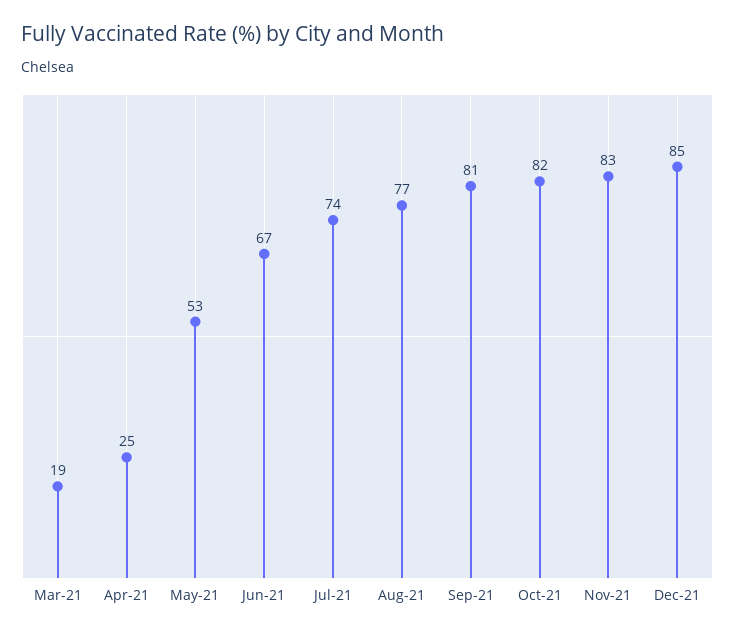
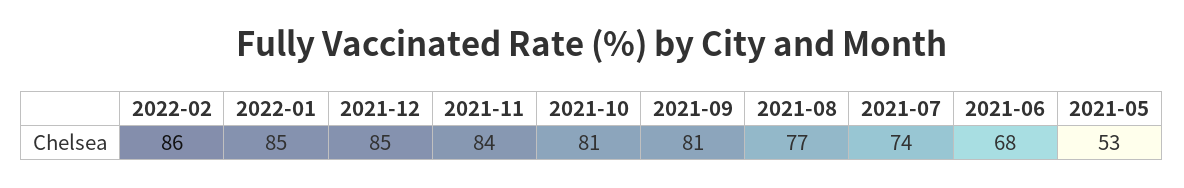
Mar-21: 19 -> none
Apr-21: 25 -> none
Jun-21: 67 -> 68
Oct-21: 82 -> 81
Nov-21: 83 -> 84
2022-02: none -> 86
2022-01: none -> 85

